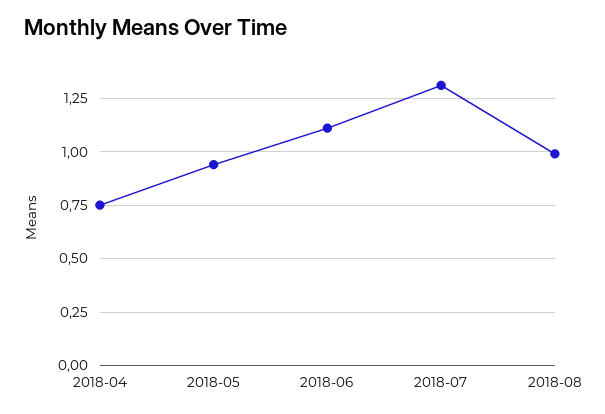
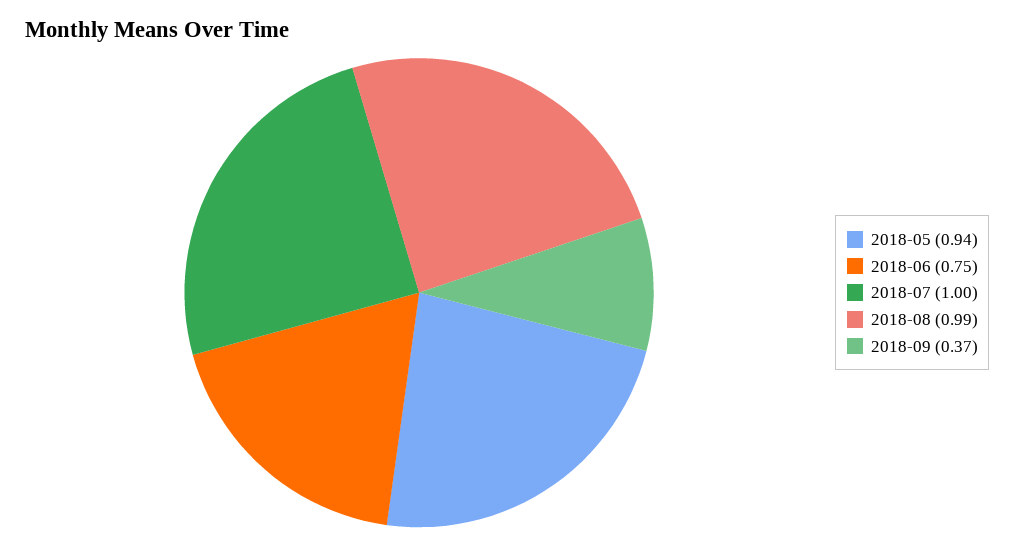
2018-04: 0.75 -> none
2018-06: 1.1 -> 0.75
2018-07: 1.3 -> 1
2018-09: none -> 0.37

